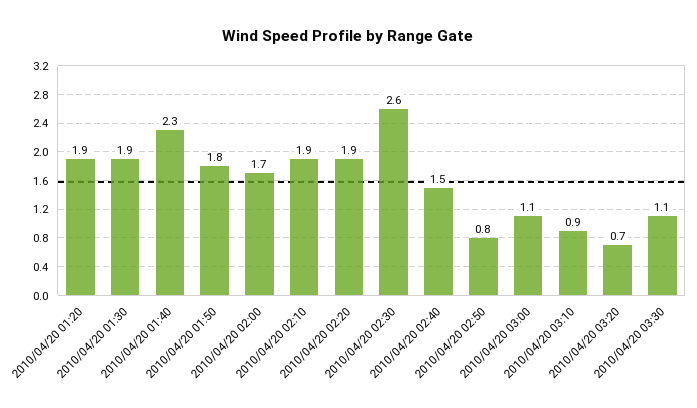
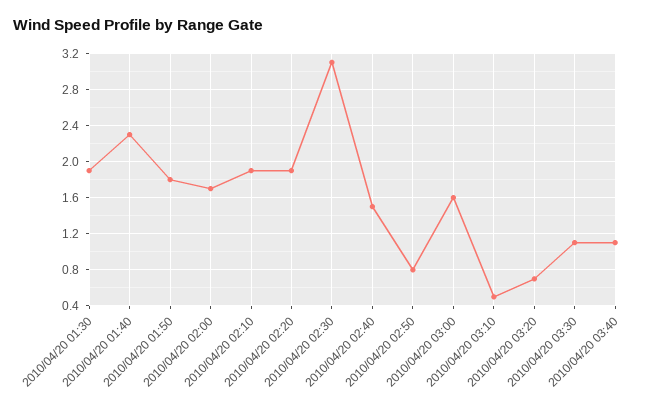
2010/04/20 01:20: 1.9 -> none
2010/04/20 02:30: 2.6 -> 3.1
2010/04/20 03:00: 1.1 -> 1.6
2010/04/20 03:10: 0.9 -> 0.5
2010/04/20 03:40: none -> 1.1

